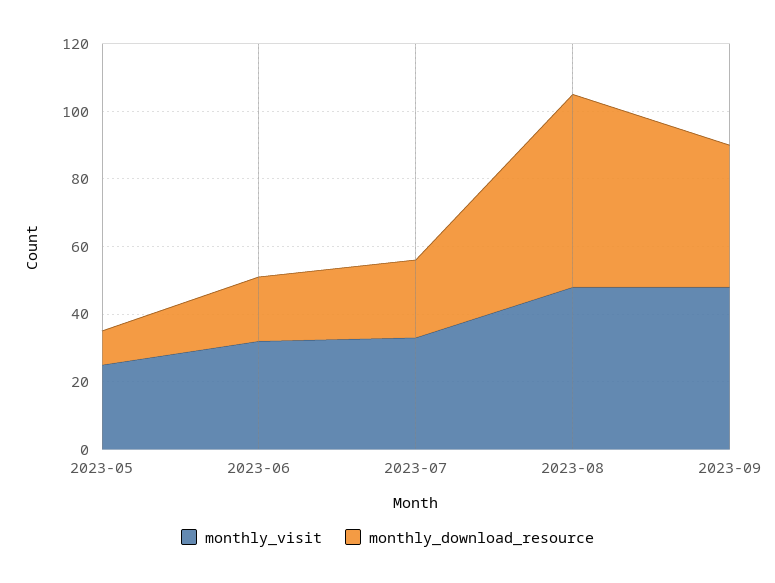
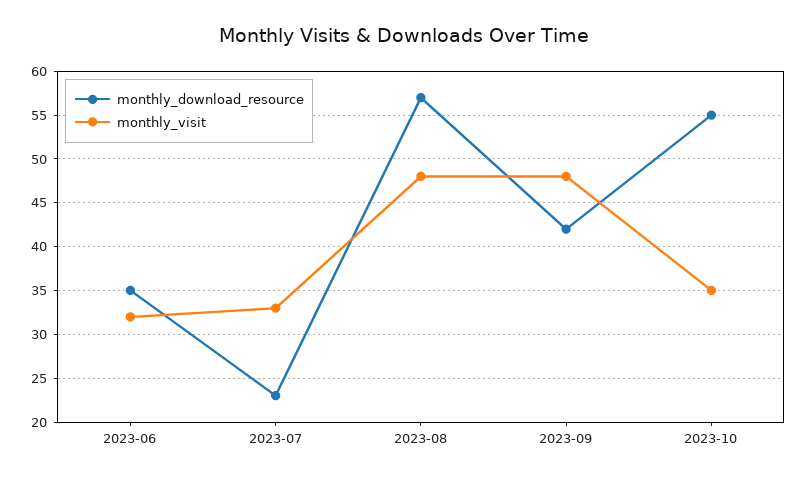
monthly_visit, 2023-05: 25 -> none
monthly_download_resource, 2023-05: 10 -> none
monthly_download_resource, 2023-06: 20 -> 35
monthly_download_resource, 2023-10: none -> 55
monthly_visit, 2023-10: none -> 35

